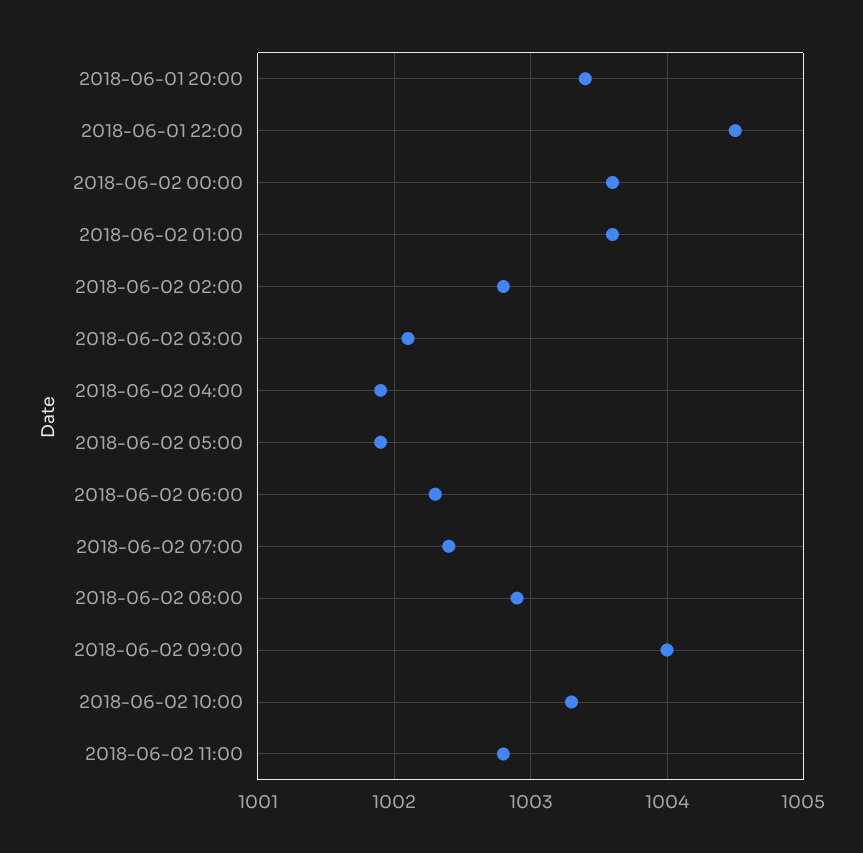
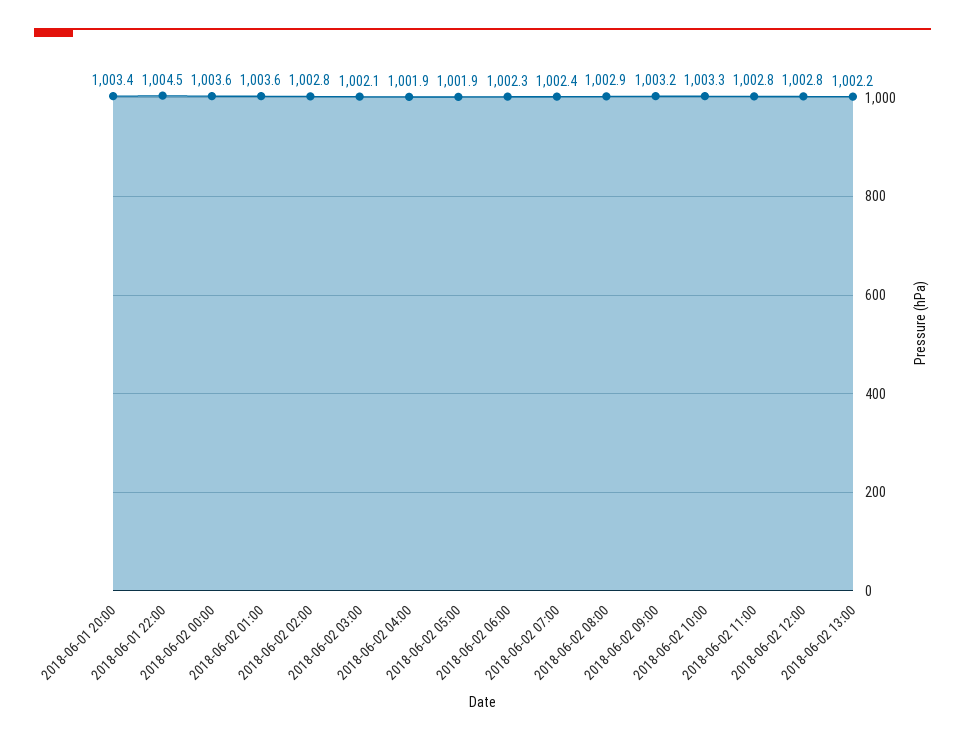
2018-06-02 09:00: 1004 -> 1003.2
2018-06-02 12:00: none -> 1002.8
2018-06-02 13:00: none -> 1002.2

